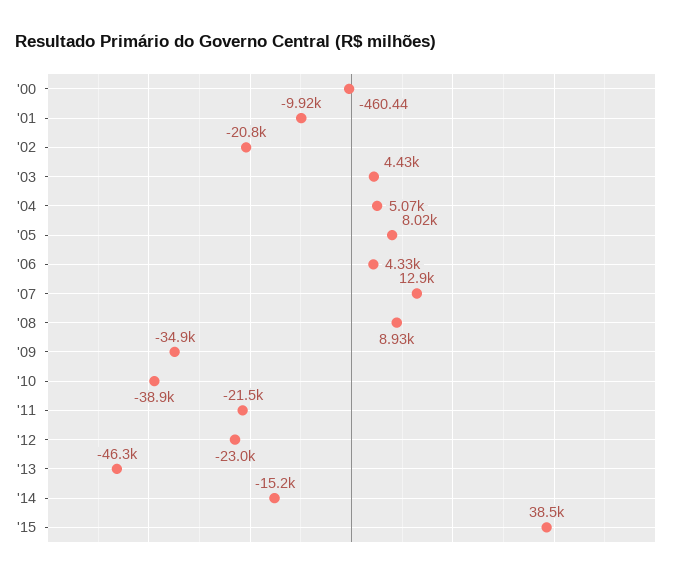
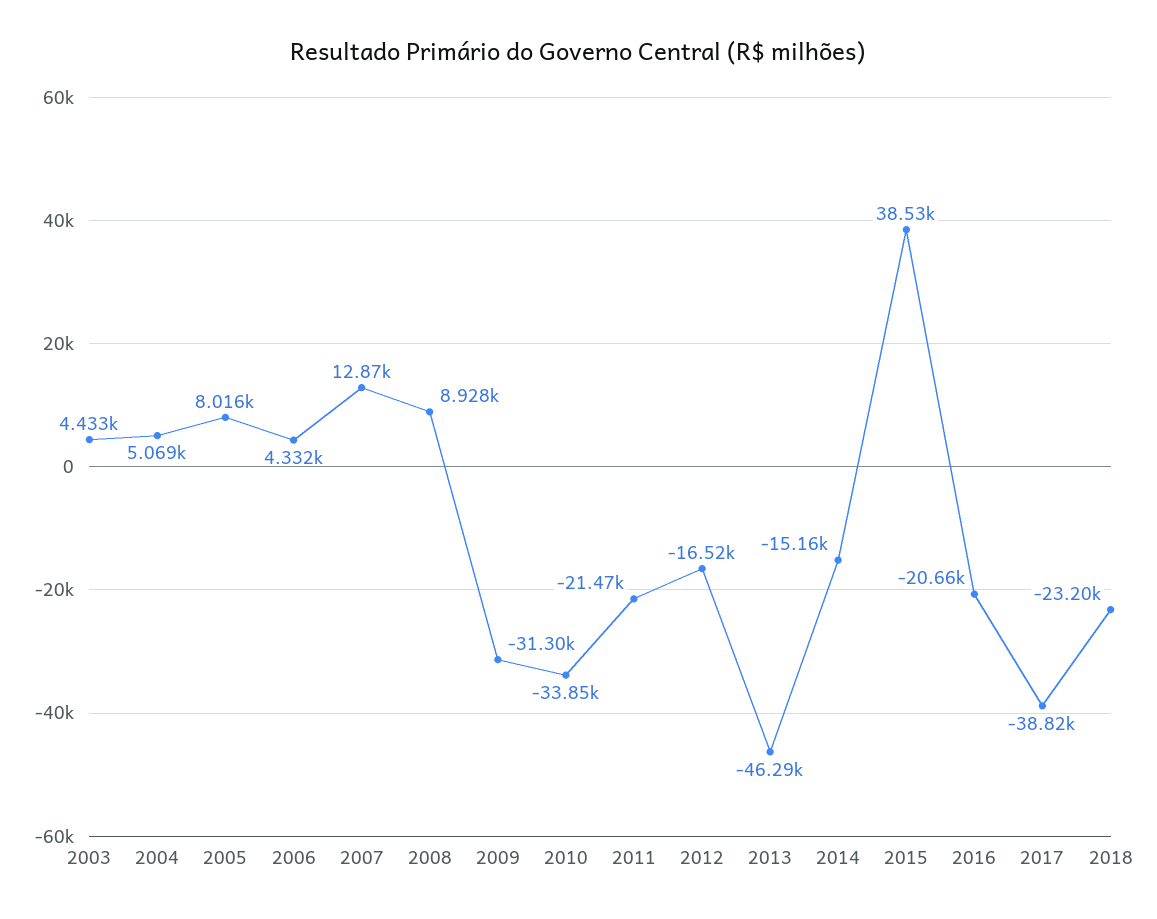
'00: -460.44 -> none
'01: -9920 -> none
'02: -20800 -> none
'09: -34900 -> -31300
'10: -38900 -> -33850
'12: -23000 -> -16520
2016: none -> -20660
2017: none -> -38820
2018: none -> -23200

